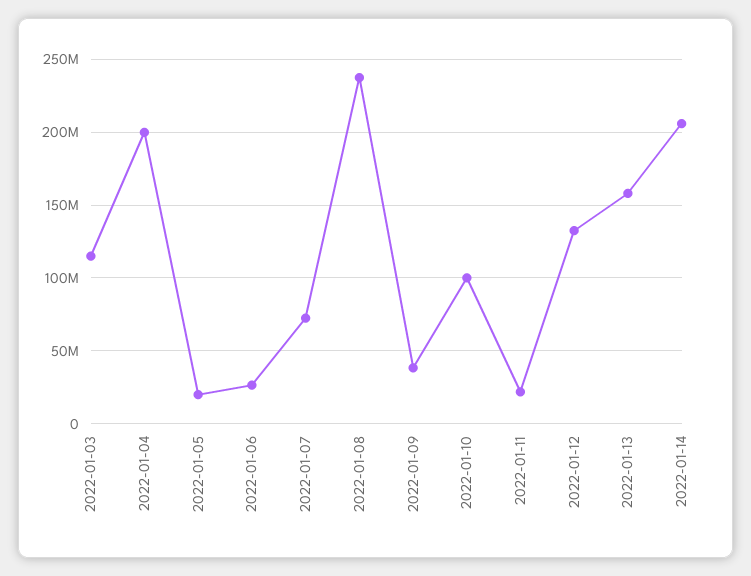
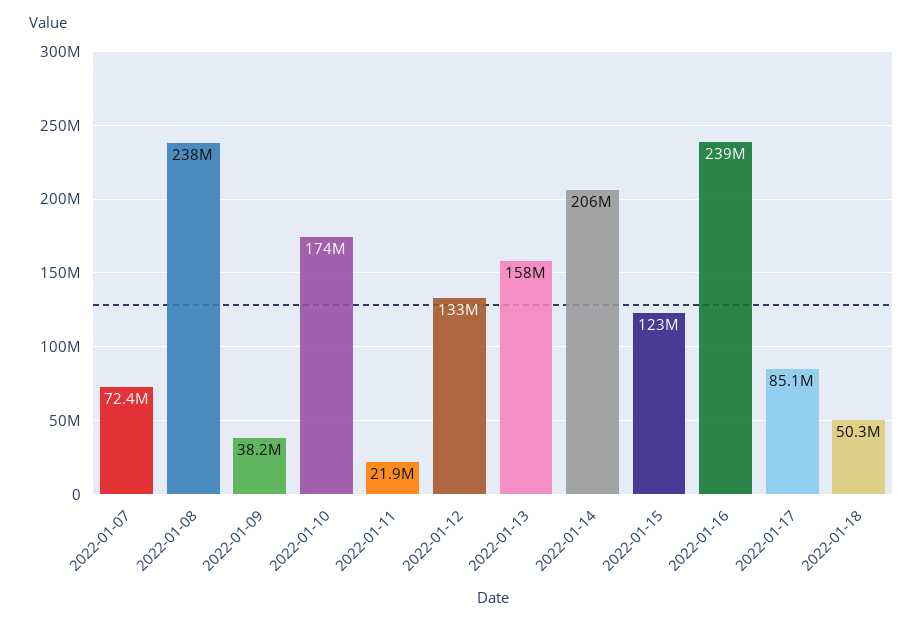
2022-01-03: 115000000 -> none
2022-01-04: 200000000 -> none
2022-01-05: 20000000 -> none
2022-01-06: 25000000 -> none
2022-01-10: 100000000 -> 174000000
2022-01-15: none -> 123000000
2022-01-16: none -> 239000000
2022-01-17: none -> 85100000
2022-01-18: none -> 50300000

